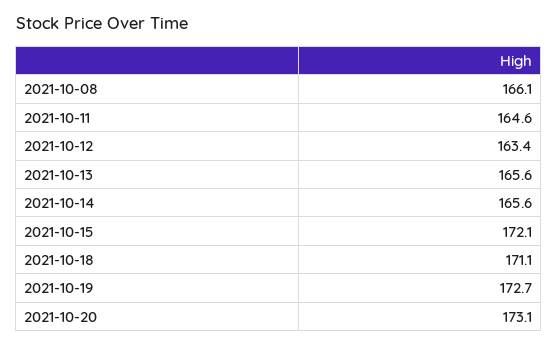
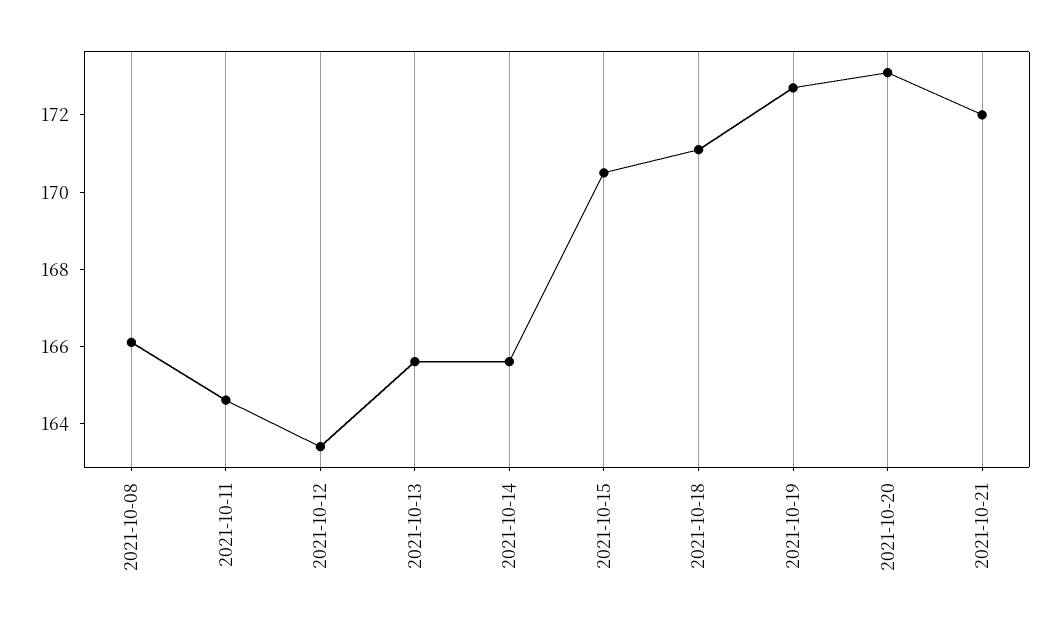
2021-10-15: 172.1 -> 170.5
2021-10-21: none -> 172

